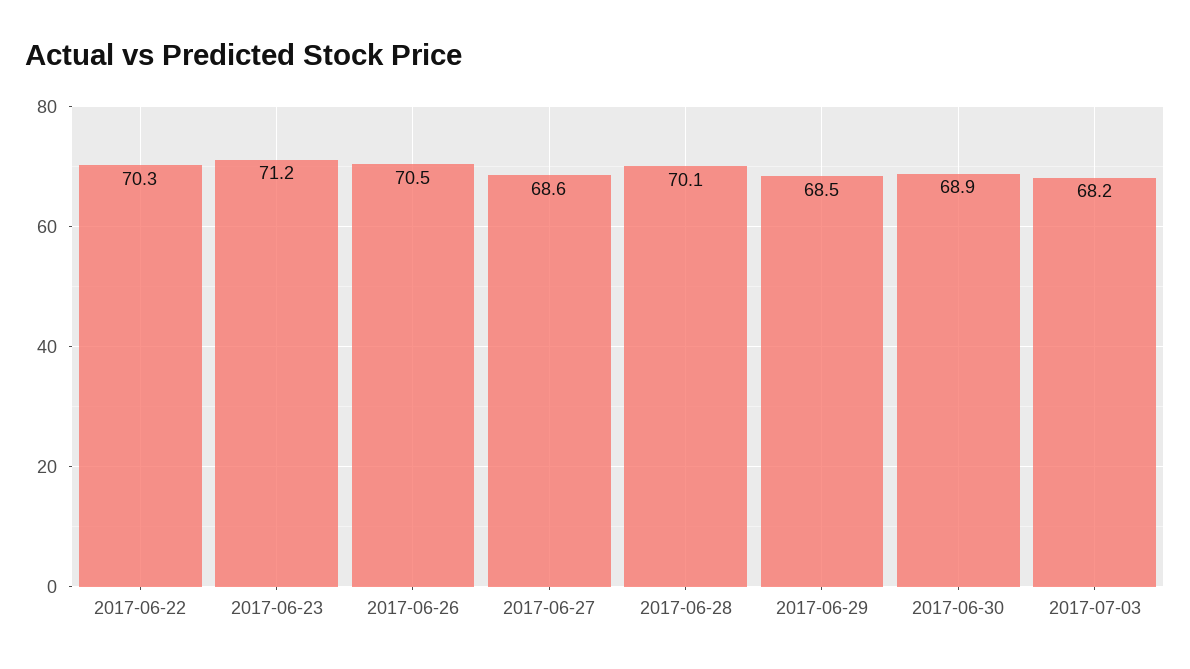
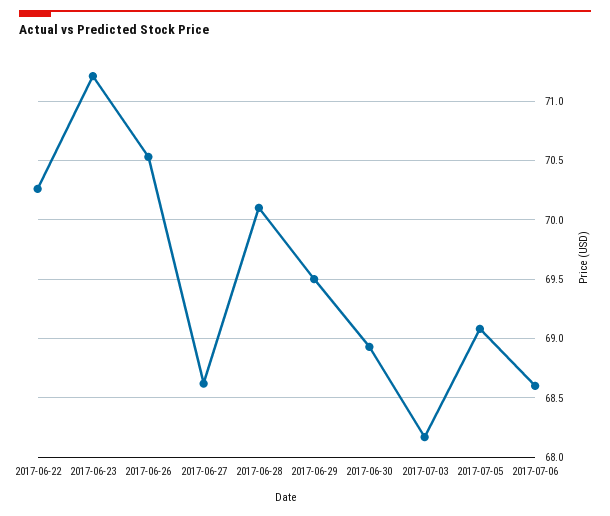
2017-06-29: 68.5 -> 69.5
2017-07-05: none -> 69.1
2017-07-06: none -> 68.6

